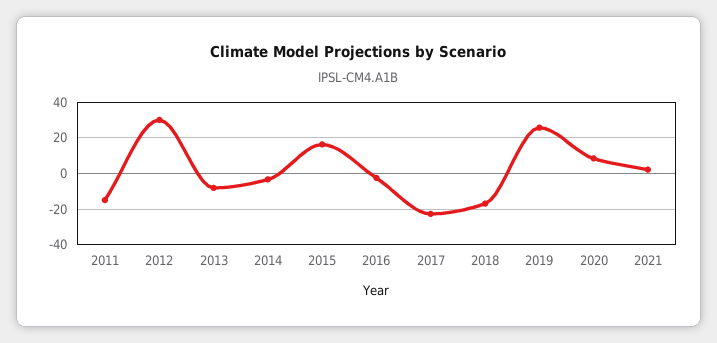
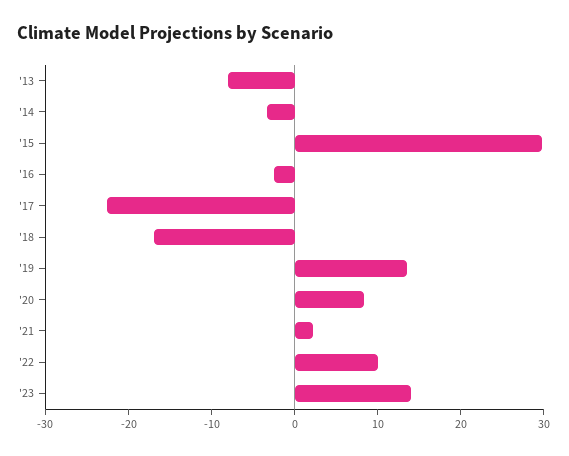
2011: -15 -> none
2012: 30 -> none
2015: 15 -> 30
2019: 25 -> 14
'22: none -> 10
'23: none -> 14

